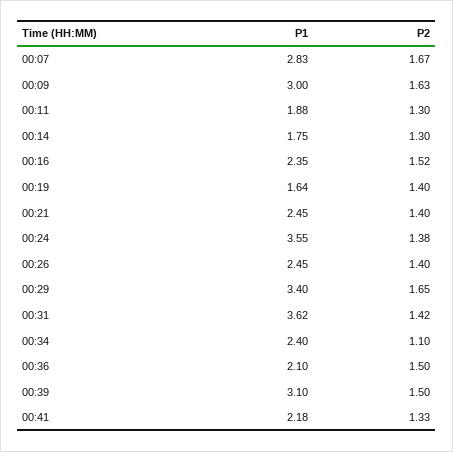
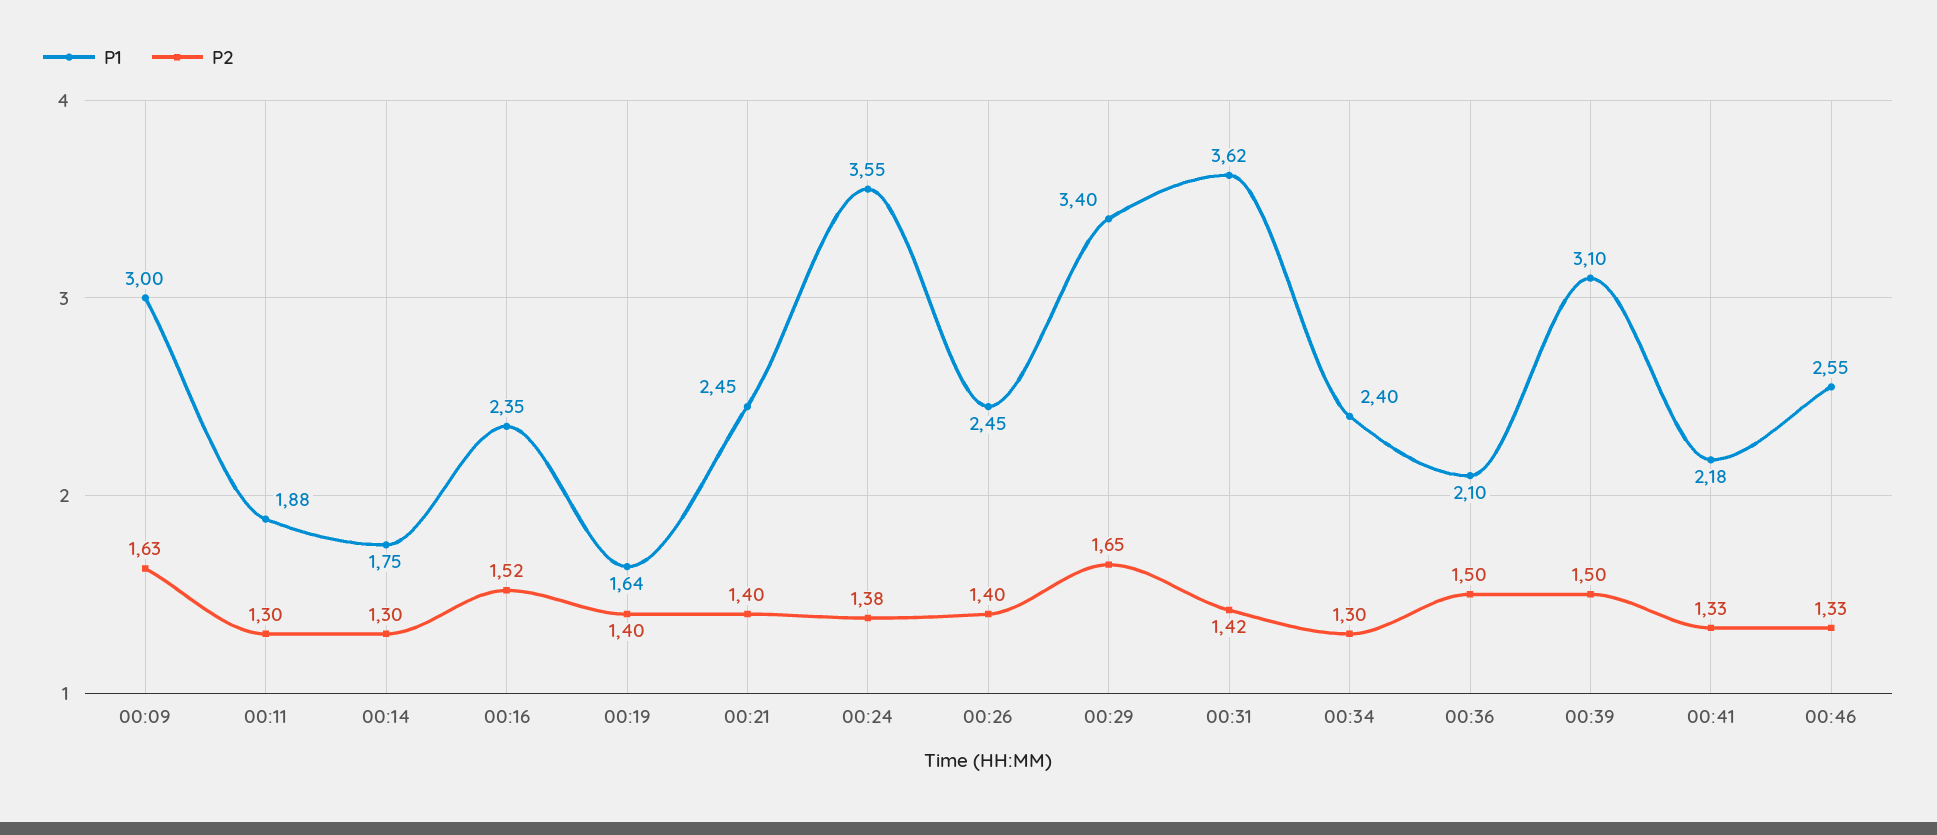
P1, 00:07: 2.83 -> none
P2, 00:07: 1.67 -> none
P2, 00:34: 1.1 -> 1.3
P1, 00:46: none -> 2.55
P2, 00:46: none -> 1.33

